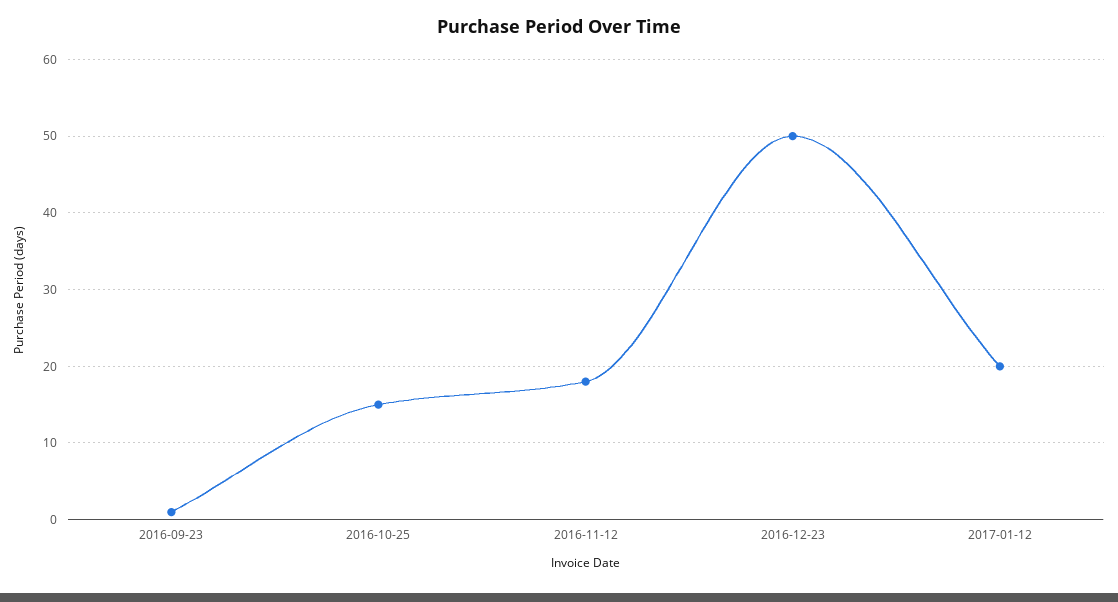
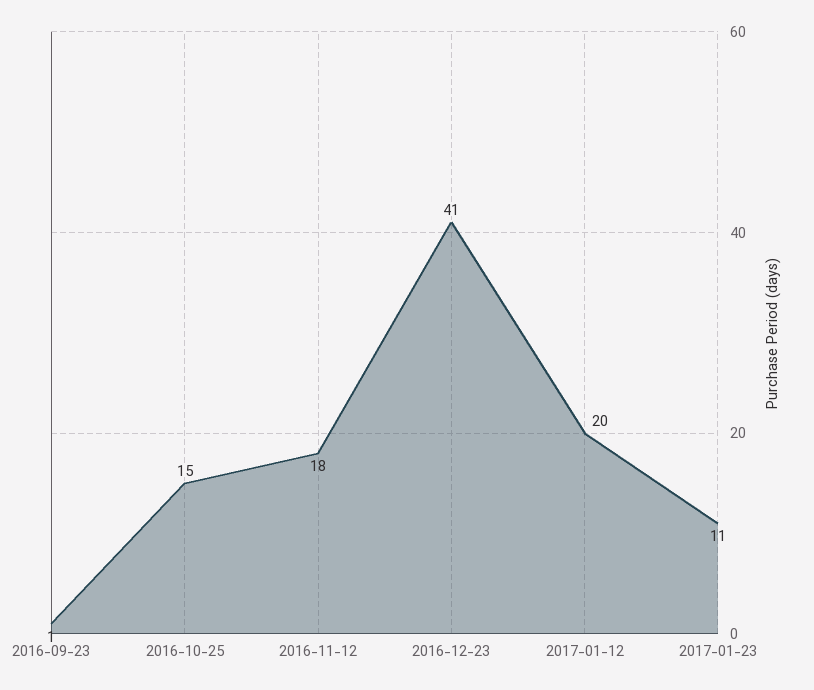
2016-12-23: 50 -> 41
2017-01-23: none -> 11

